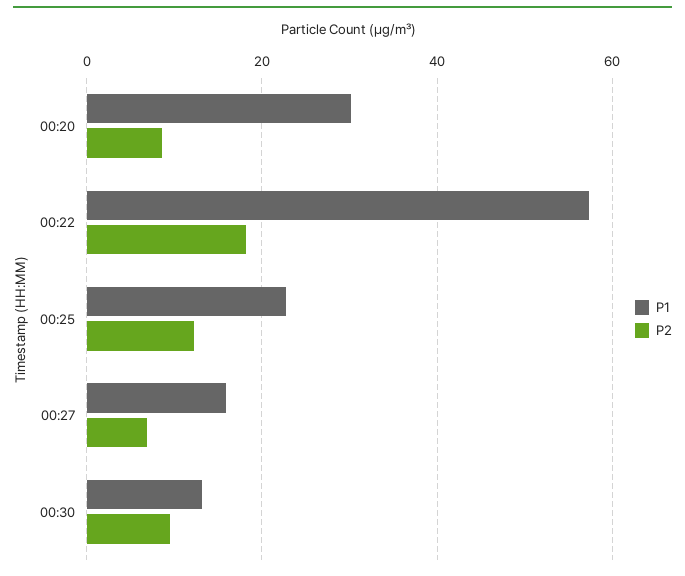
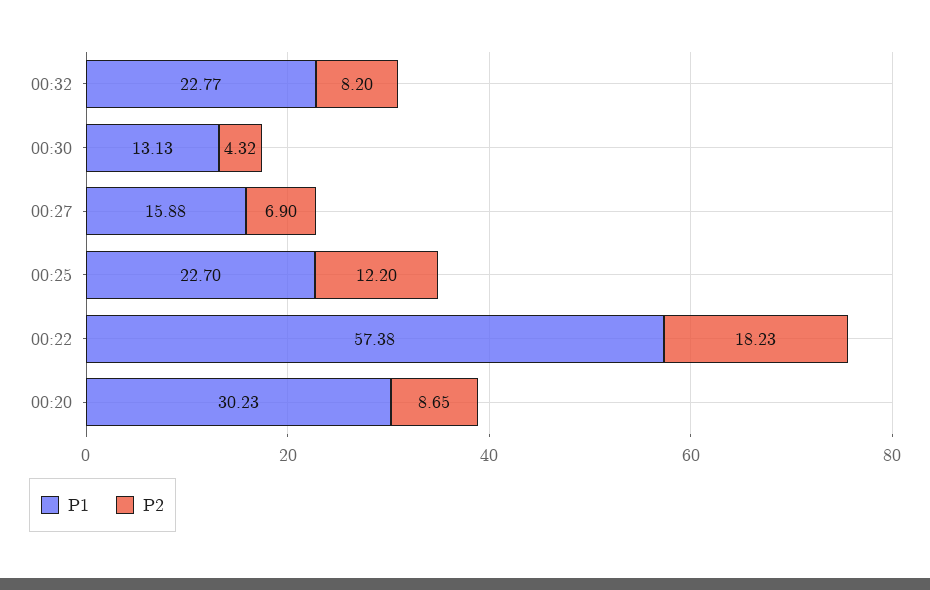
P2, 00:30: 10 -> 4.32
P1, 00:32: none -> 22.77
P2, 00:32: none -> 8.2

